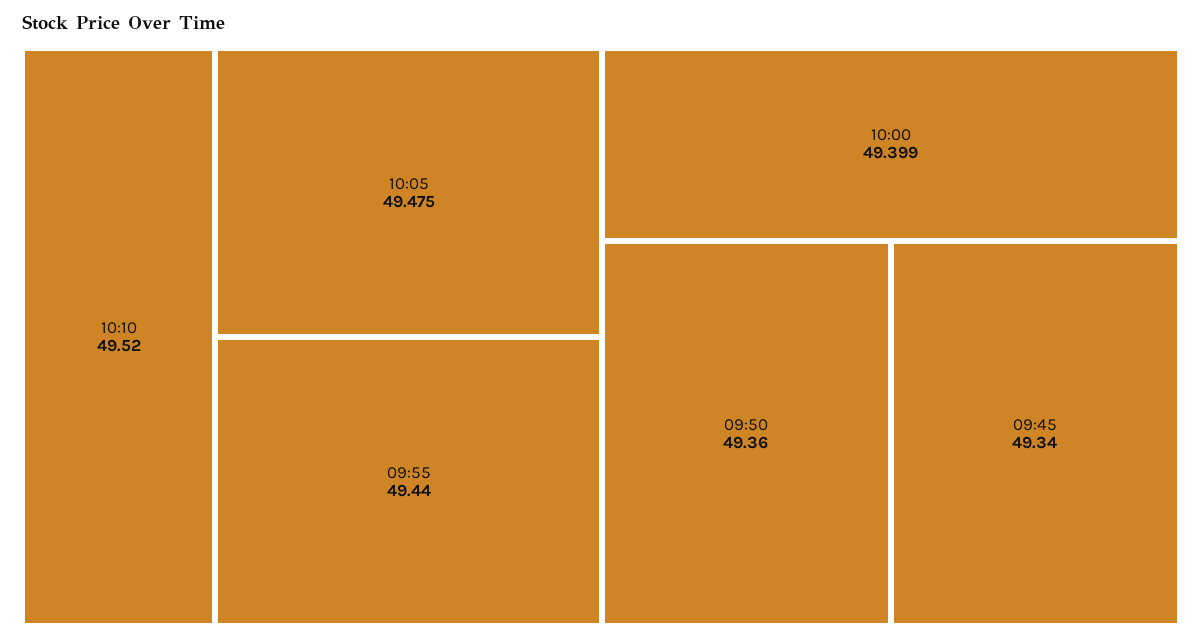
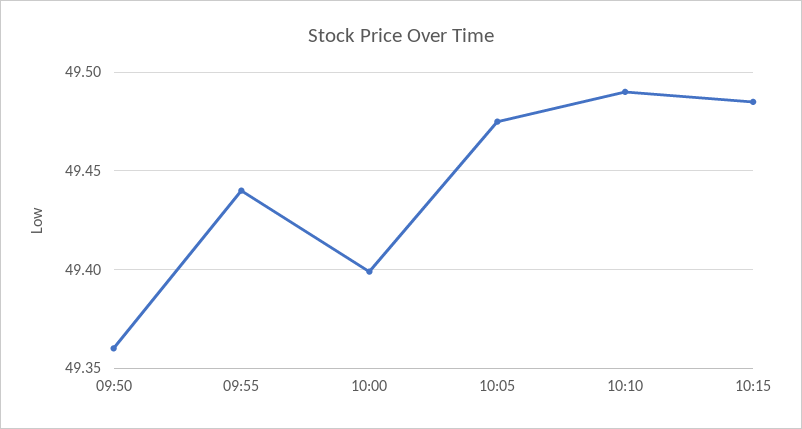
10:10: 49.52 -> 49.49
09:45: 49.34 -> none
10:15: none -> 49.485

